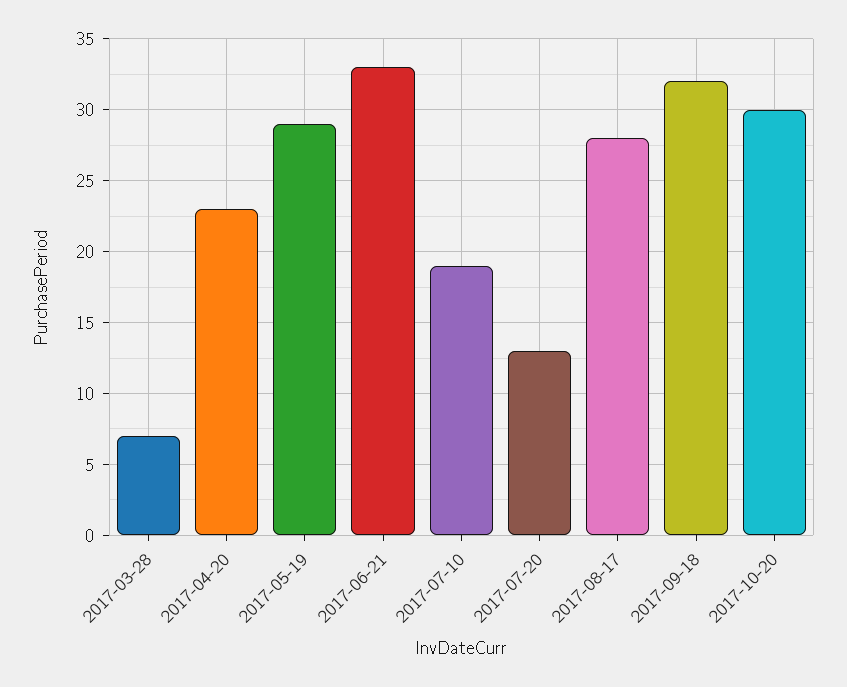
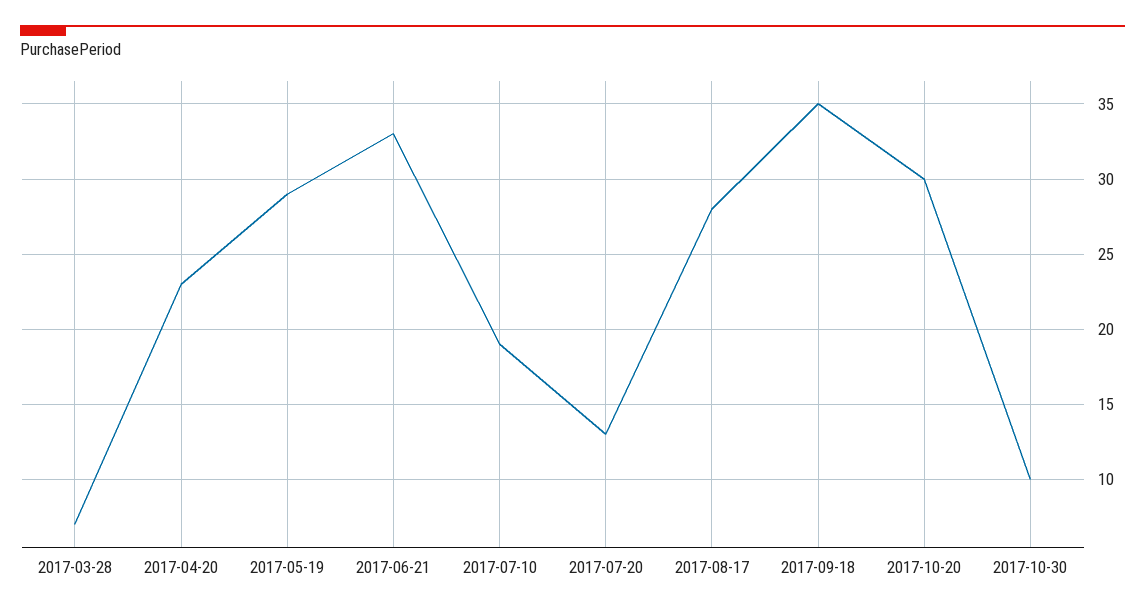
2017-09-18: 32 -> 35
2017-10-30: none -> 10

